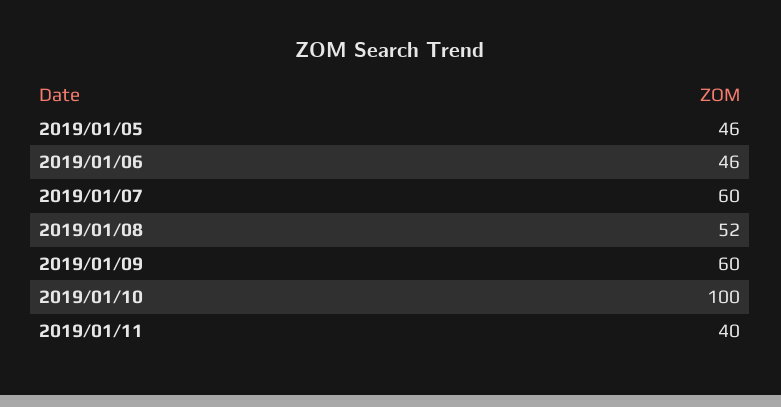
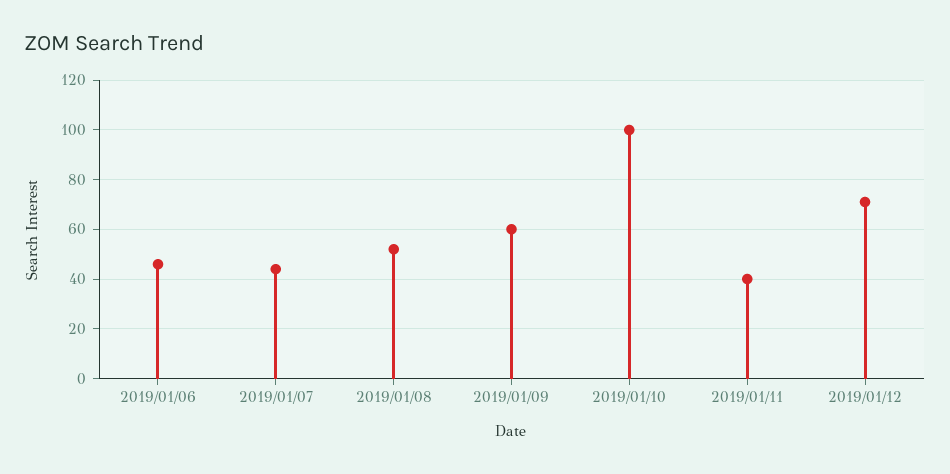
2019/01/05: 46 -> none
2019/01/07: 60 -> 45
2019/01/12: none -> 70

